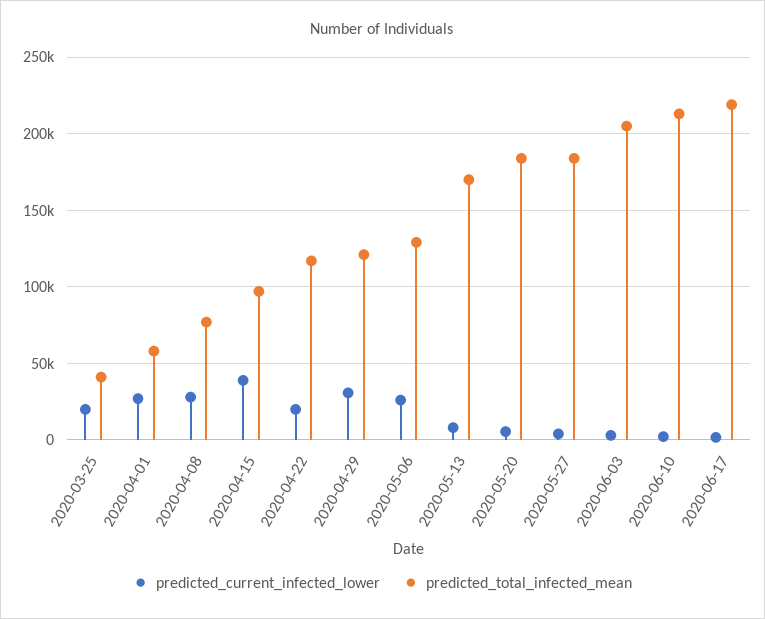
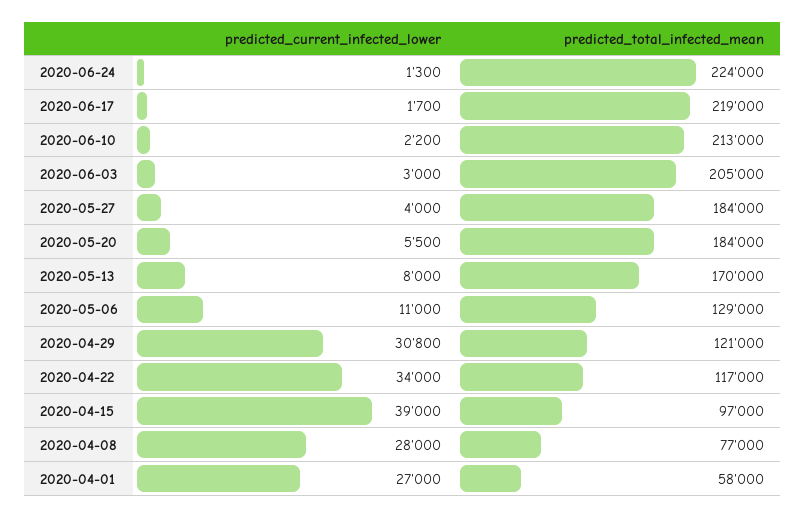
predicted_current_infected_lower, 2020-03-25: 20000 -> none
predicted_total_infected_mean, 2020-03-25: 40000 -> none
predicted_current_infected_lower, 2020-04-22: 20000 -> 34000
predicted_current_infected_lower, 2020-05-06: 25000 -> 11000
predicted_current_infected_lower, 2020-06-24: none -> 1300
predicted_total_infected_mean, 2020-06-24: none -> 224000

